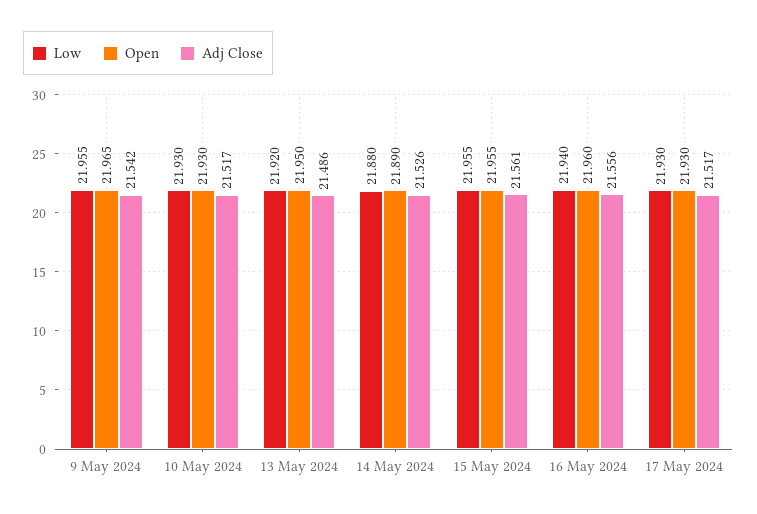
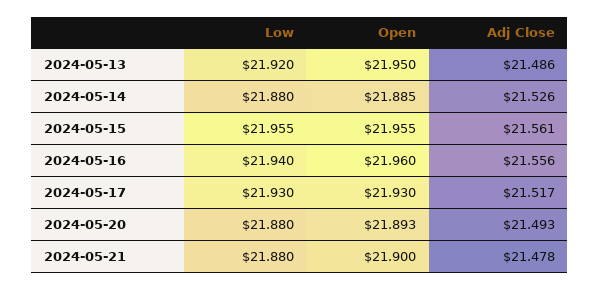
Low, 9 May 2024: 21.955 -> none
Open, 9 May 2024: 21.965 -> none
Adj Close, 9 May 2024: 21.542 -> none
Low, 10 May 2024: 21.93 -> none
Open, 10 May 2024: 21.93 -> none
Adj Close, 10 May 2024: 21.517 -> none
Open, 14 May 2024: 21.89 -> 21.885
Low, 2024-05-20: none -> 21.88
Open, 2024-05-20: none -> 21.893
Adj Close, 2024-05-20: none -> 21.493
Low, 2024-05-21: none -> 21.88
Open, 2024-05-21: none -> 21.9
Adj Close, 2024-05-21: none -> 21.478

